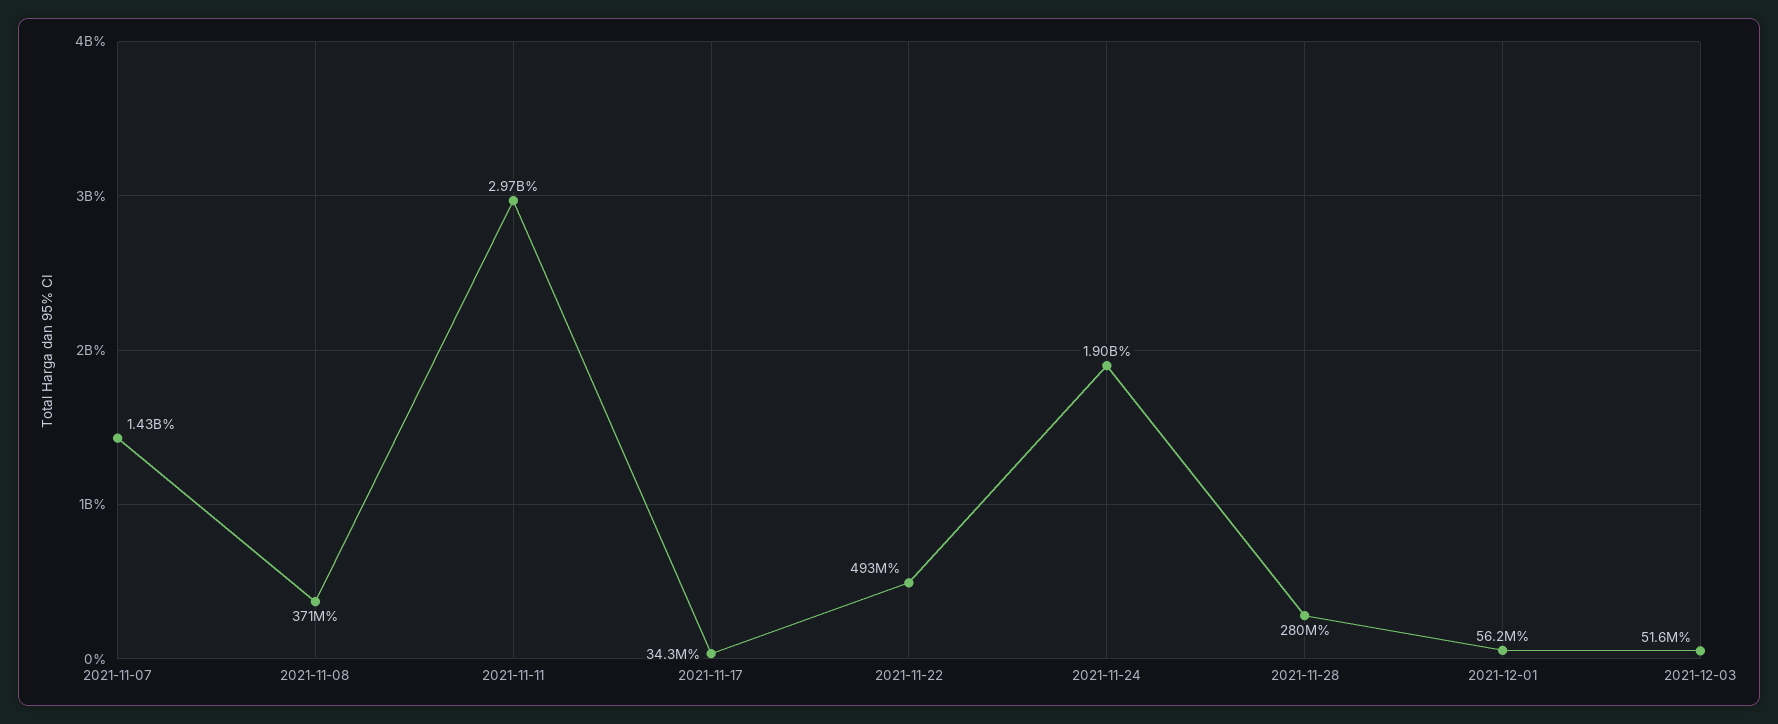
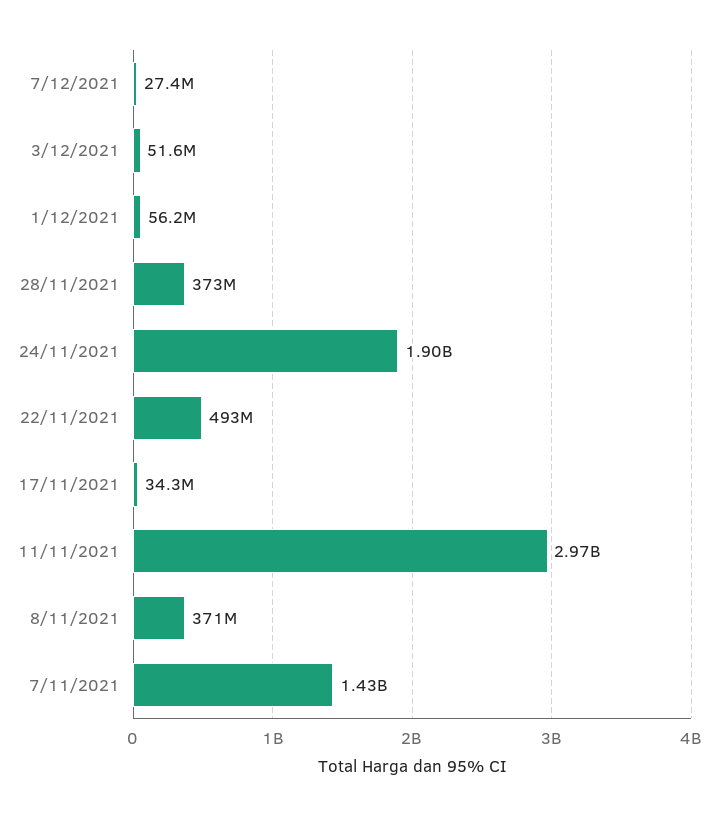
2021-11-28: 280000000 -> 373000000
7/12/2021: none -> 27400000

